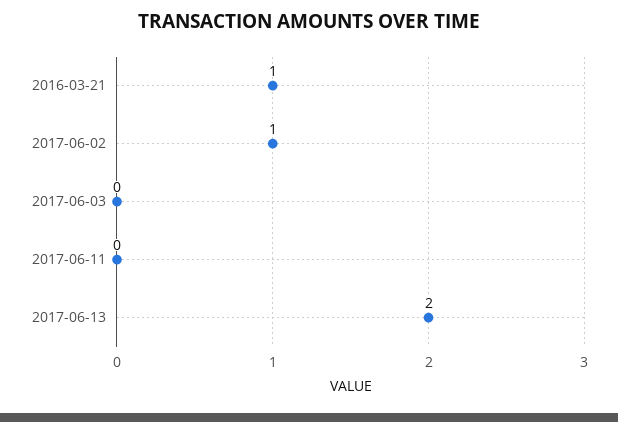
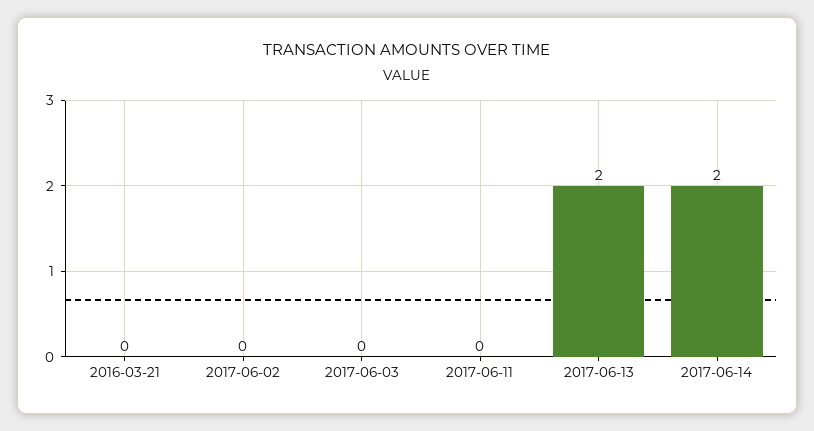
2016-03-21: 1 -> 0
2017-06-02: 1 -> 0
2017-06-14: none -> 2

